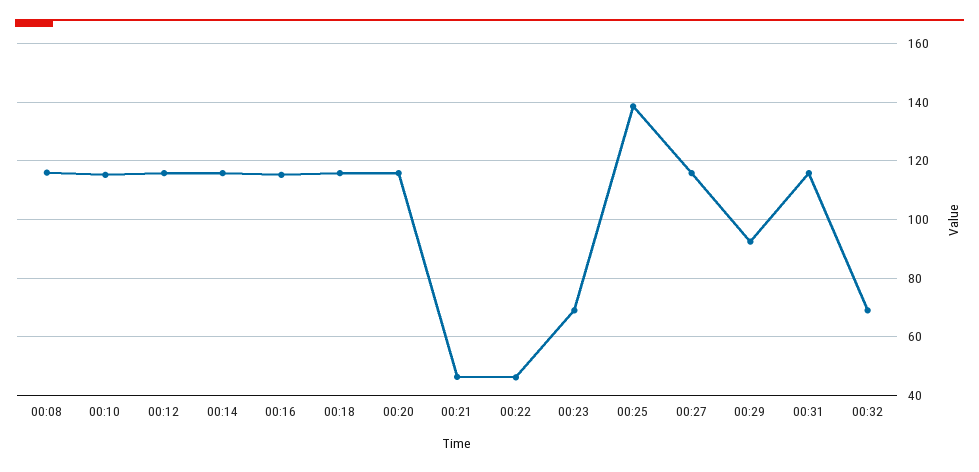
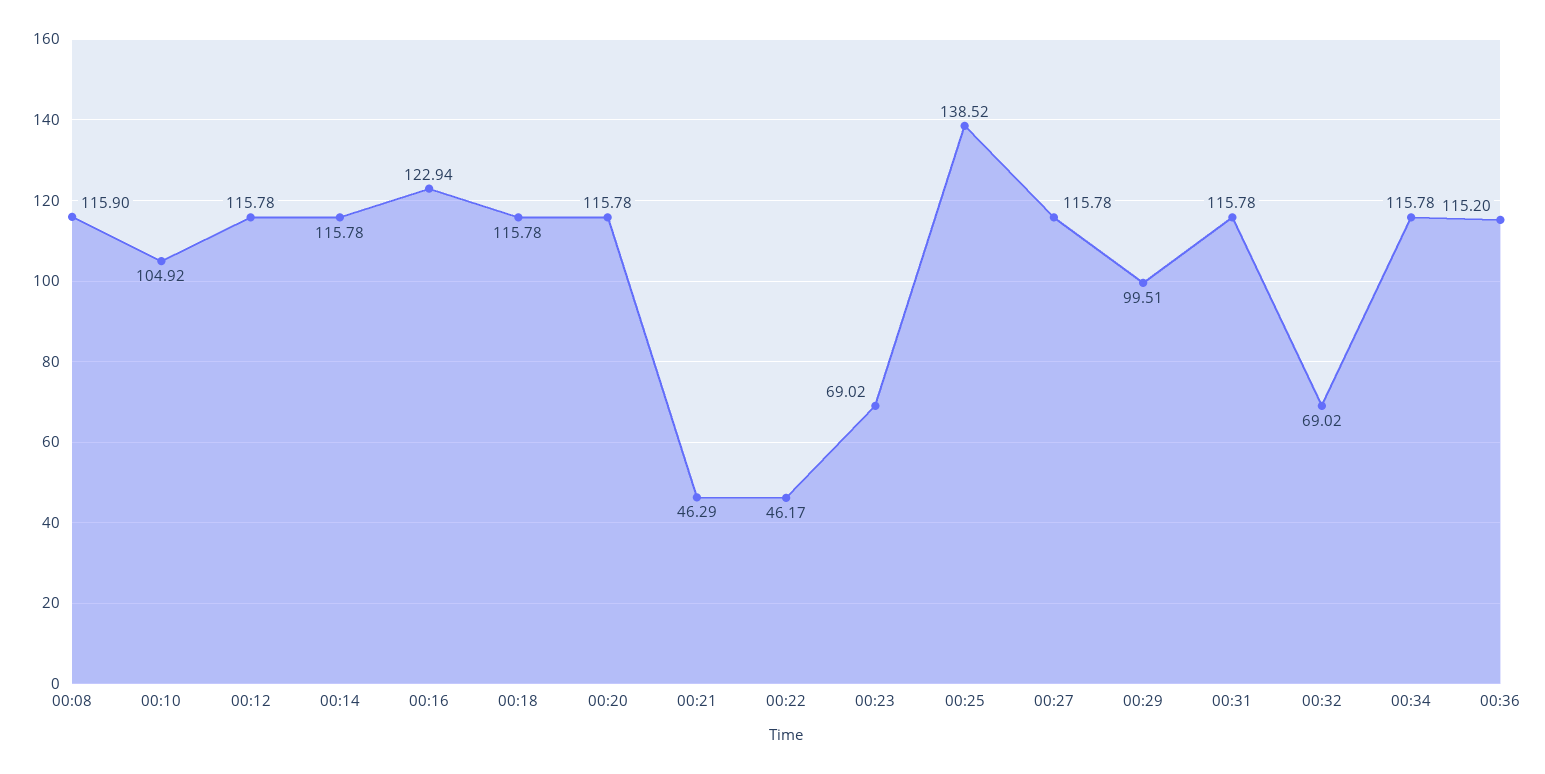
00:10: 115 -> 104.92
00:16: 115 -> 122.94
00:29: 92.5 -> 99.51
00:34: none -> 115.78
00:36: none -> 115.2

